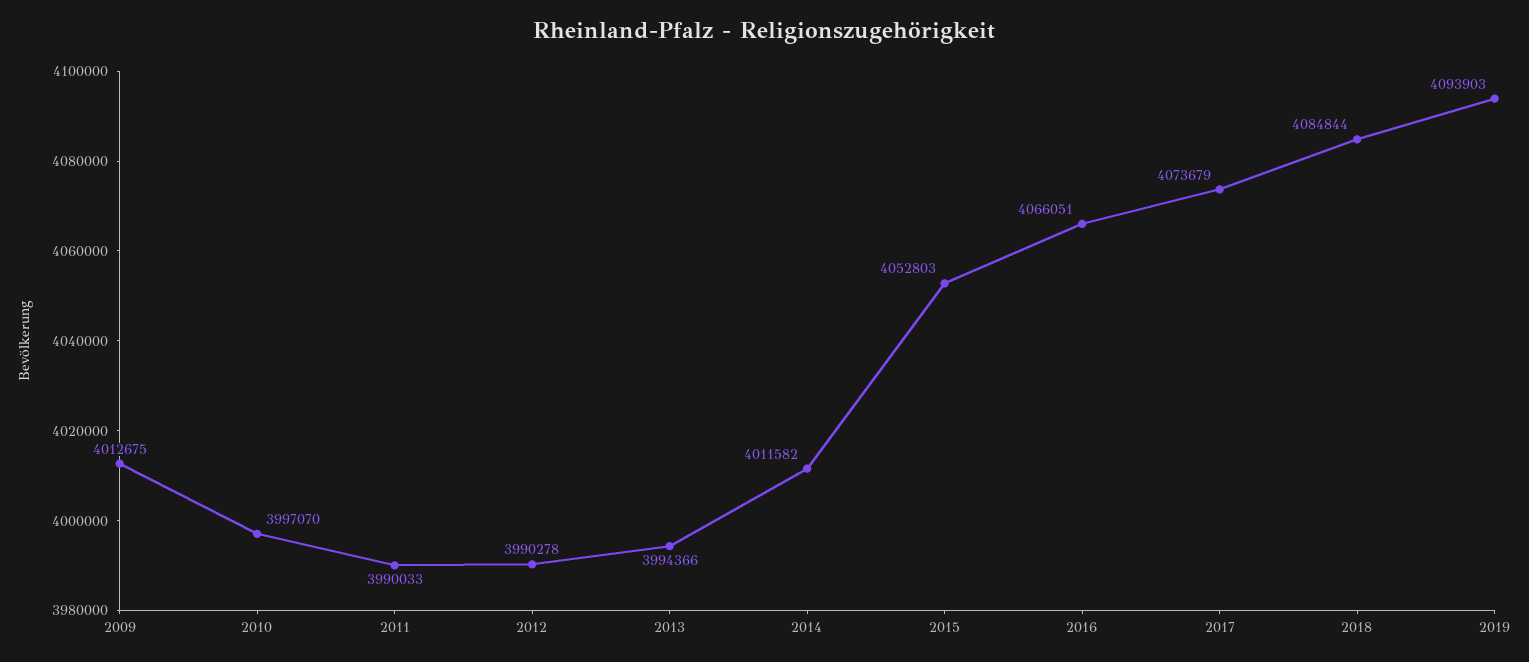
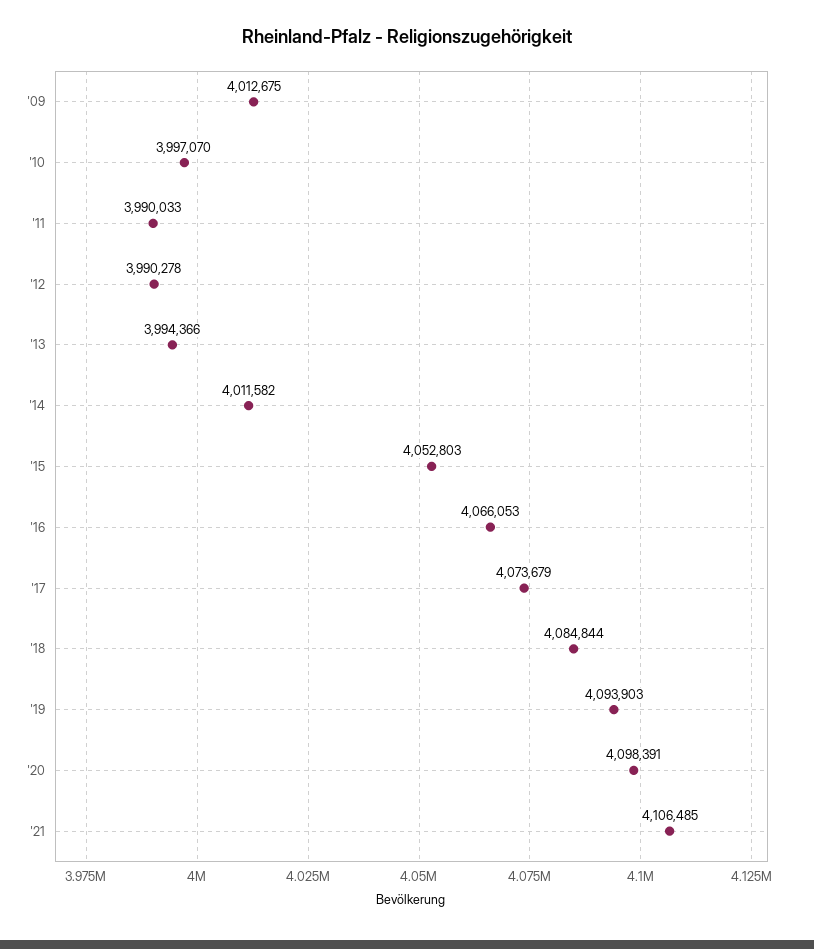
2016: 4066051 -> 4066053
'20: none -> 4098391
'21: none -> 4106485

